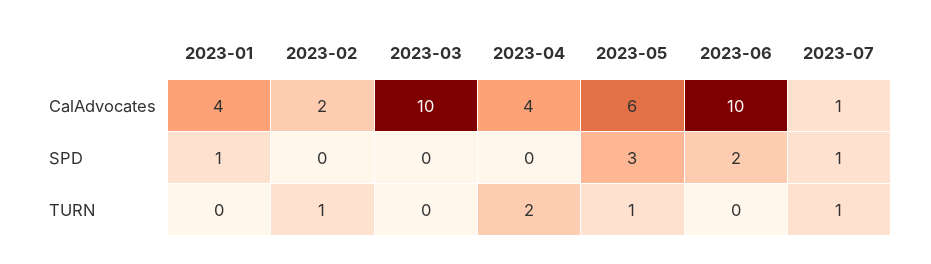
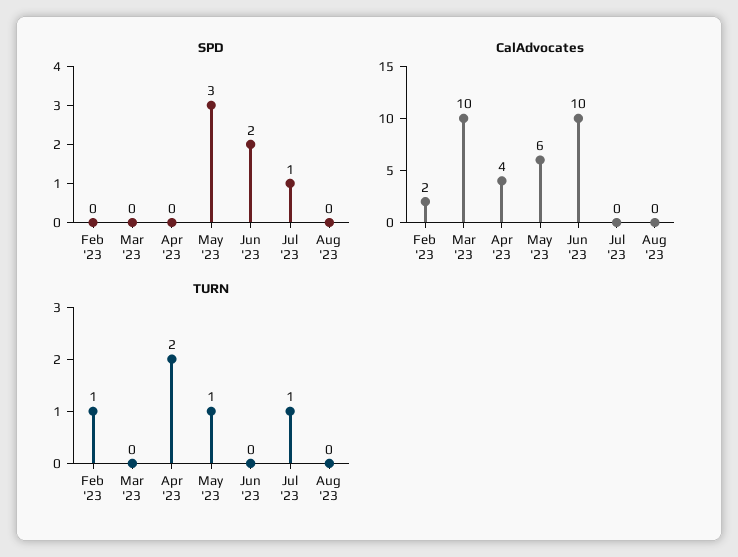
CalAdvocates, 2023-01: 4 -> none
CalAdvocates, 2023-07: 1 -> 0
SPD, 2023-01: 1 -> none
TURN, 2023-01: 0 -> none
SPD, Aug '23: none -> 0
CalAdvocates, Aug '23: none -> 0
TURN, Aug '23: none -> 0

